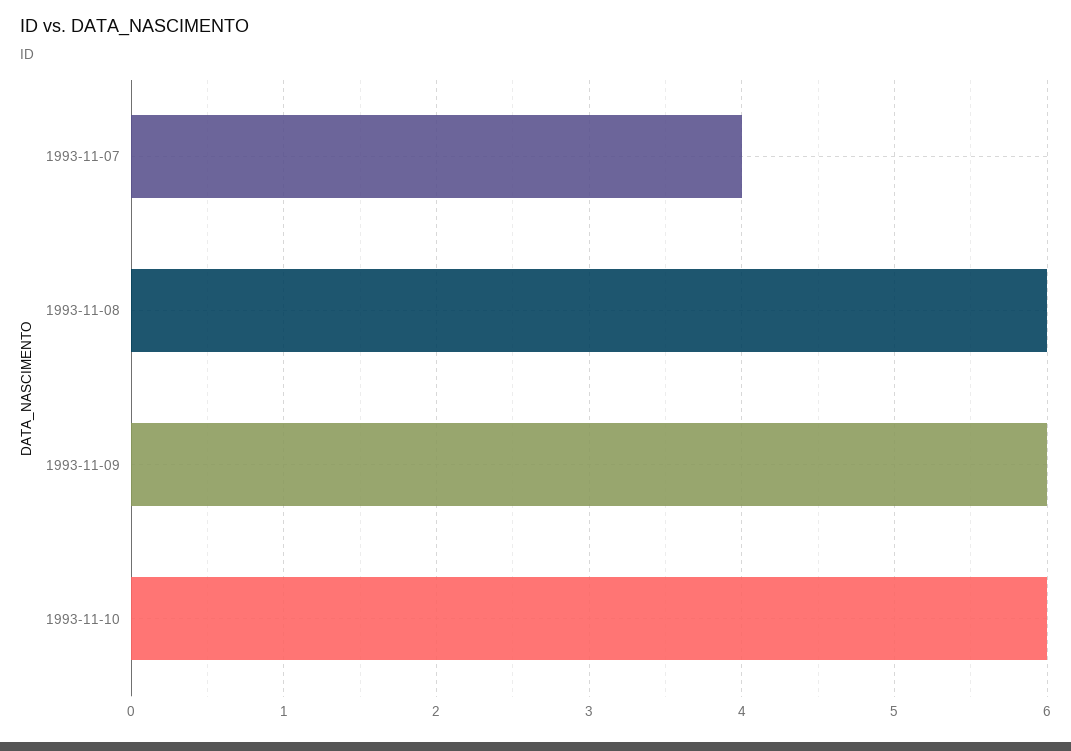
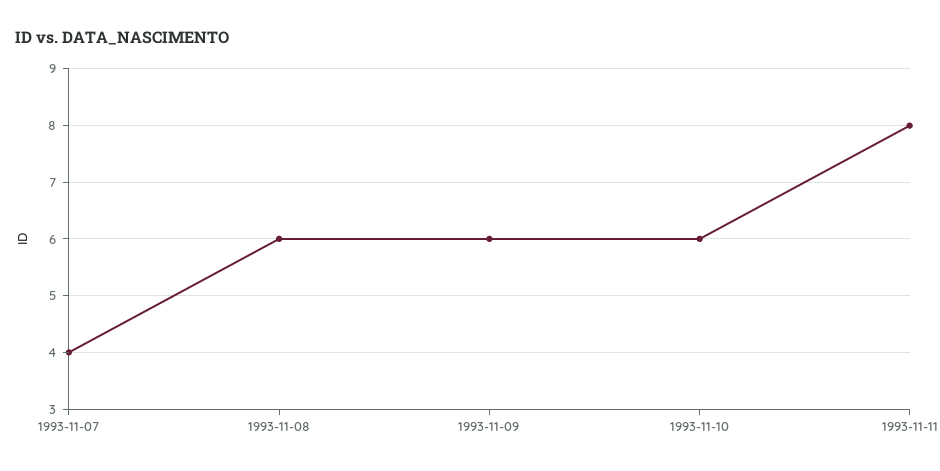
1993-11-11: none -> 8

